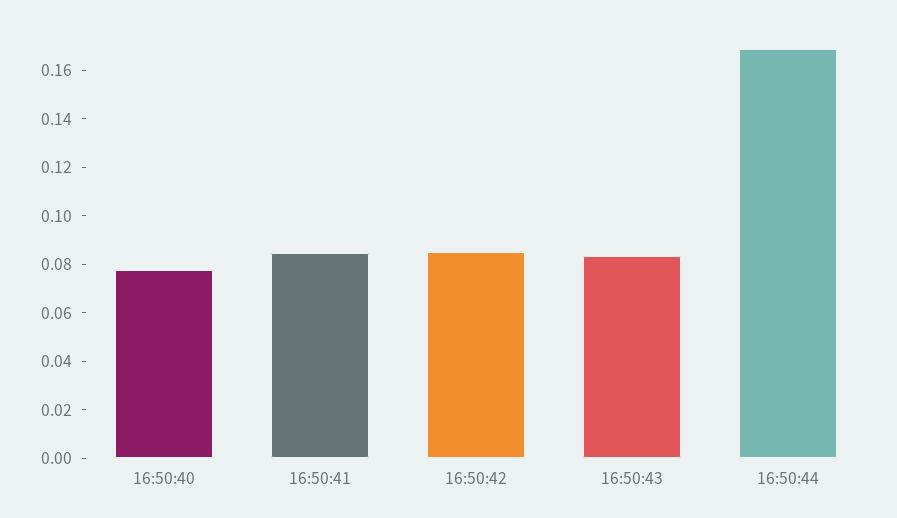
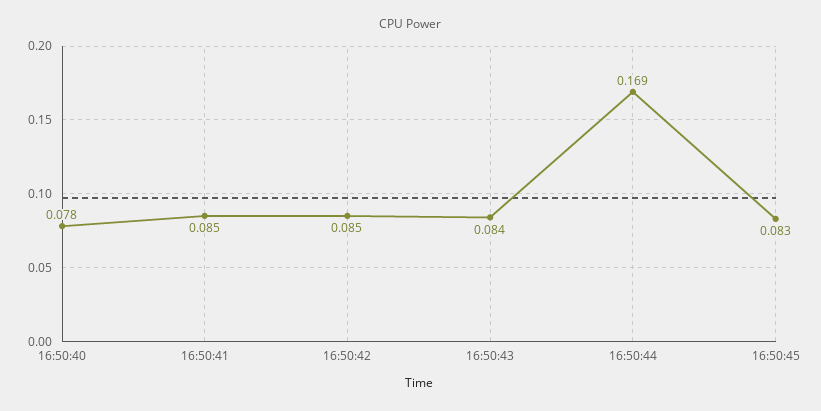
16:50:45: none -> 0.083

